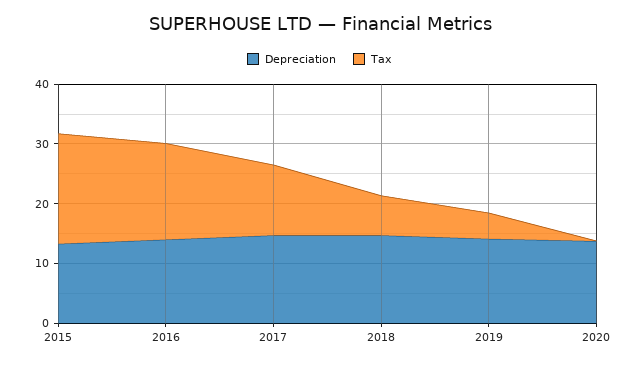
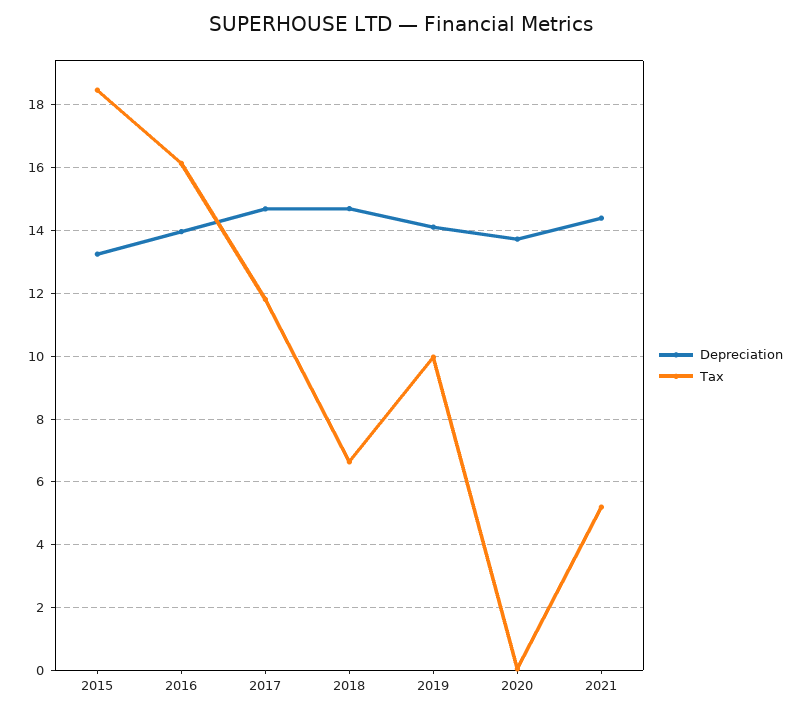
Tax, 2019: 4 -> 10
Depreciation, 2021: none -> 14.4
Tax, 2021: none -> 5.2

